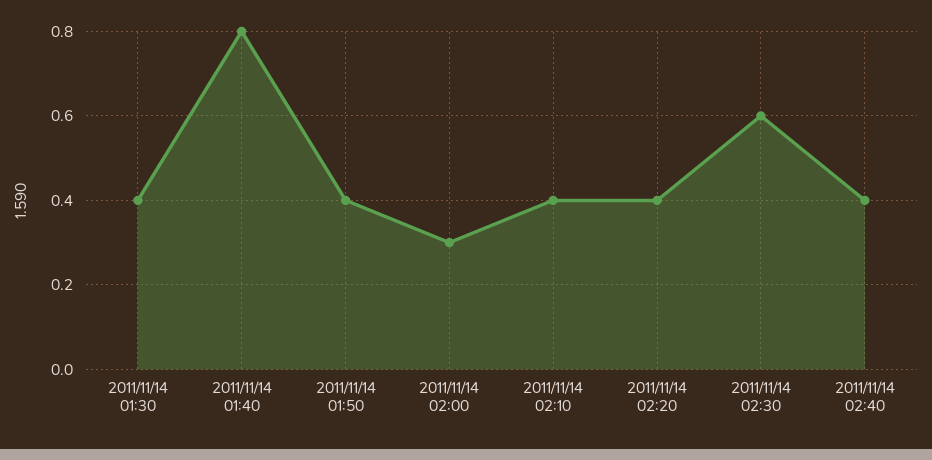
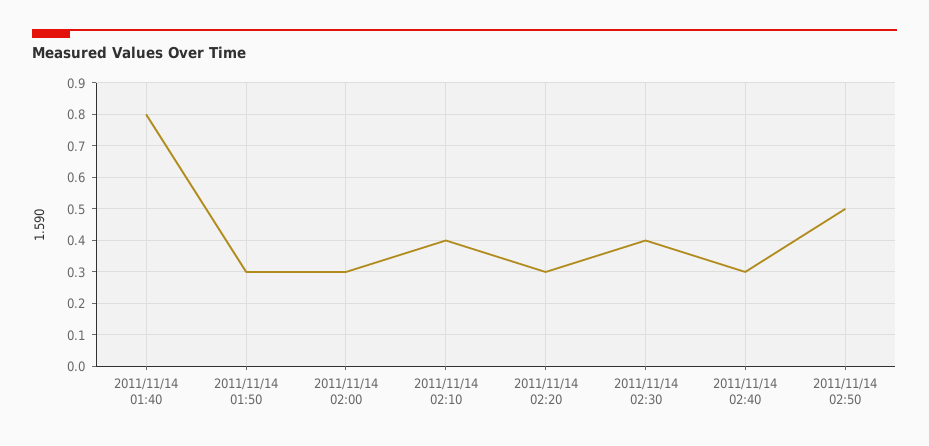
2011/11/14 01:30: 0.4 -> none
2011/11/14 01:50: 0.4 -> 0.3
2011/11/14 02:20: 0.4 -> 0.3
2011/11/14 02:30: 0.6 -> 0.4
2011/11/14 02:40: 0.4 -> 0.3
2011/11/14 02:50: none -> 0.5

